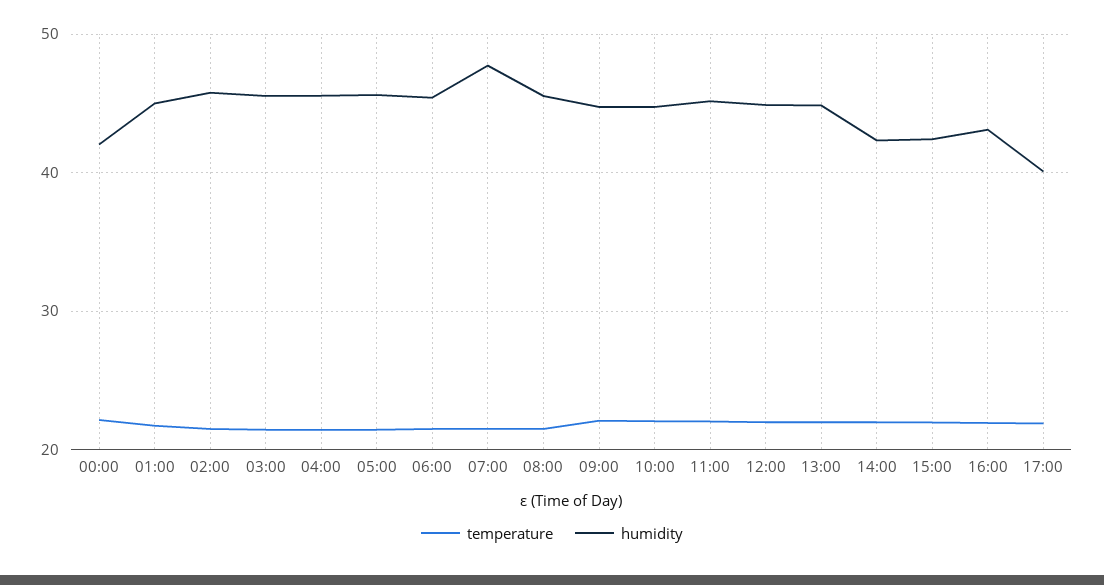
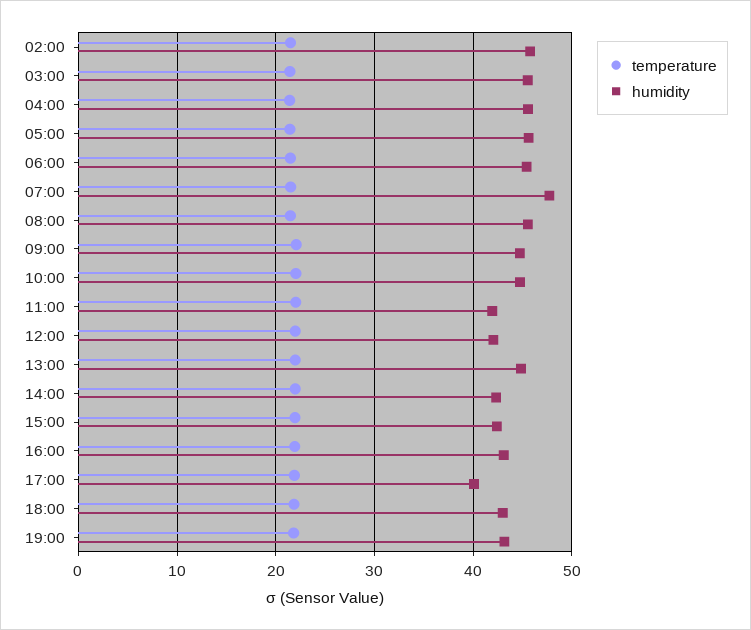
temperature, 00:00: 22 -> none
humidity, 00:00: 42 -> none
temperature, 01:00: 22 -> none
humidity, 01:00: 45 -> none
humidity, 11:00: 45 -> 42
humidity, 12:00: 45 -> 42
temperature, 18:00: none -> 22
humidity, 18:00: none -> 43
temperature, 19:00: none -> 22
humidity, 19:00: none -> 43

